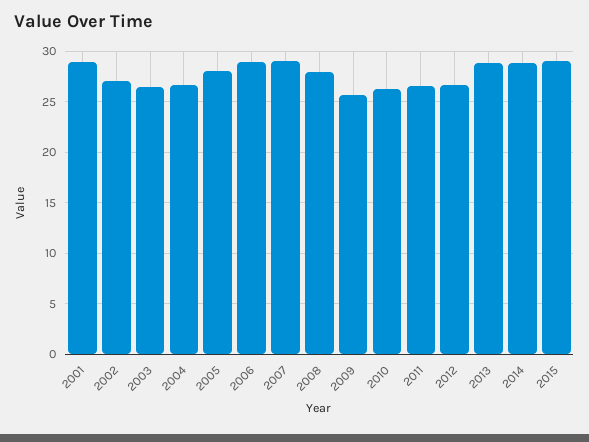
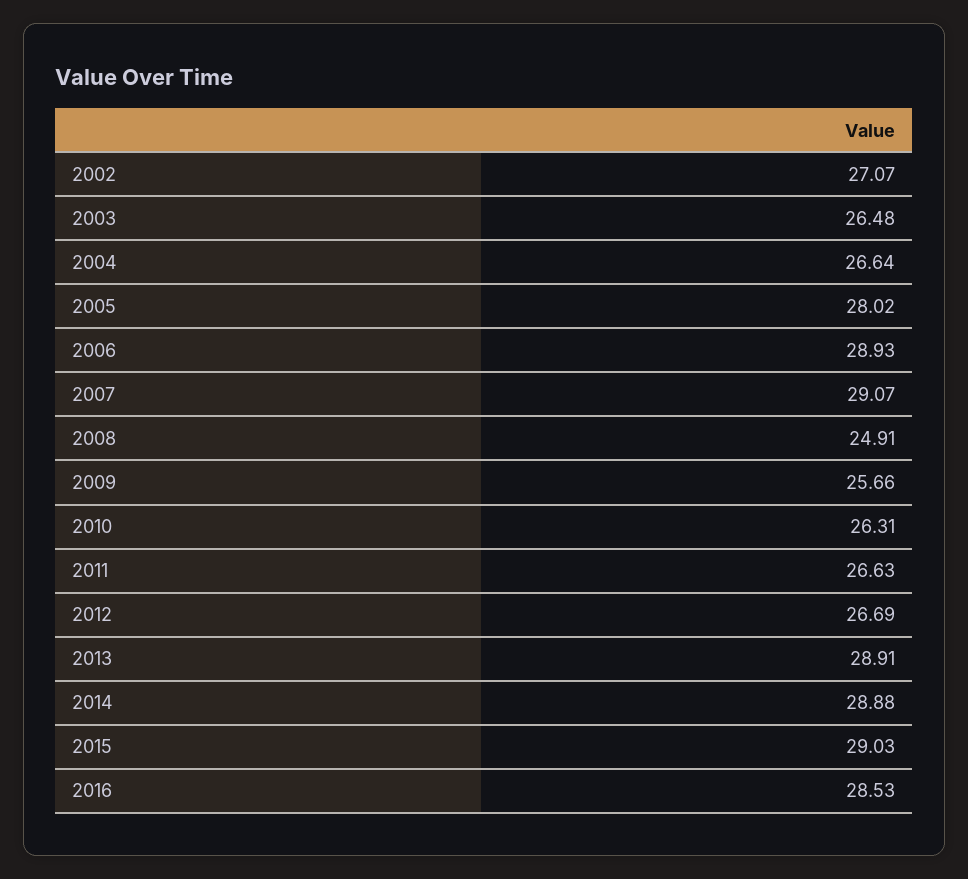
2001: 29 -> none
2008: 28 -> 24.91
2016: none -> 28.53

